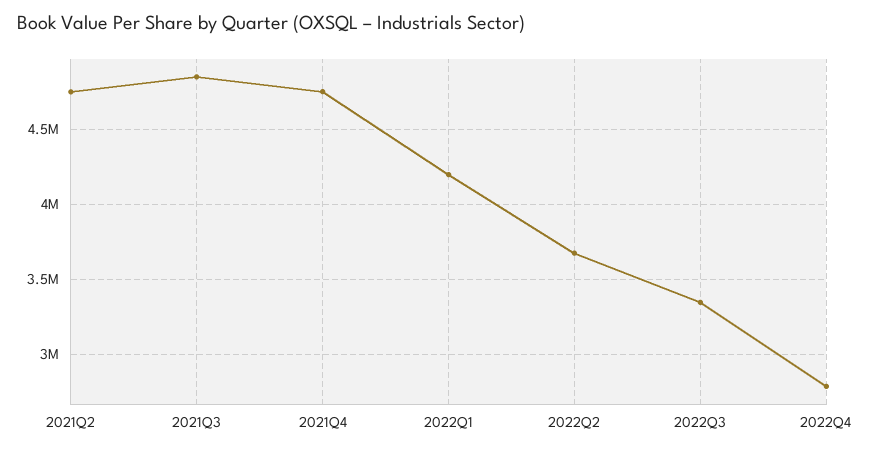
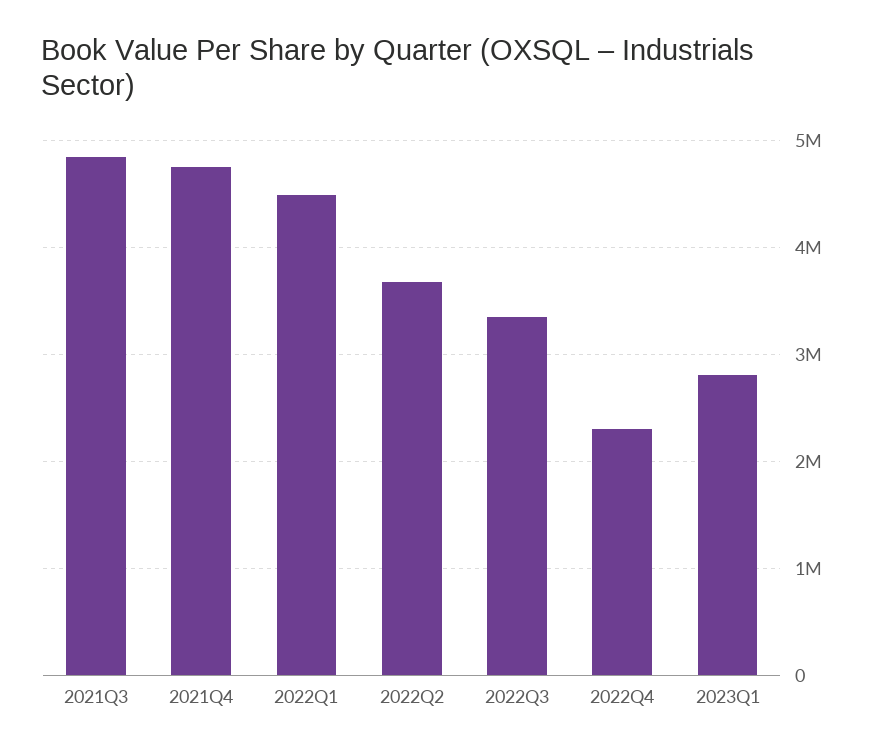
2021Q2: 4750000 -> none
2022Q1: 4200000 -> 4500000
2022Q4: 2800000 -> 2300000
2023Q1: none -> 2800000

